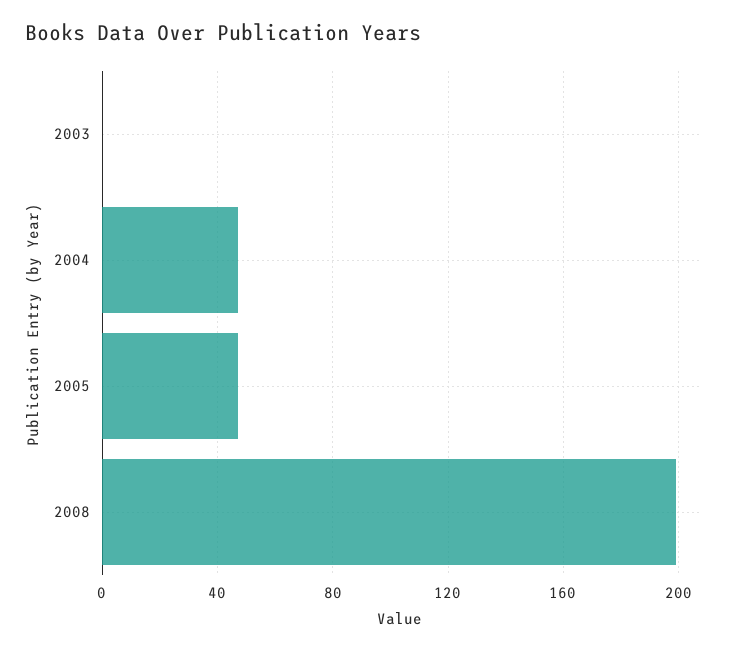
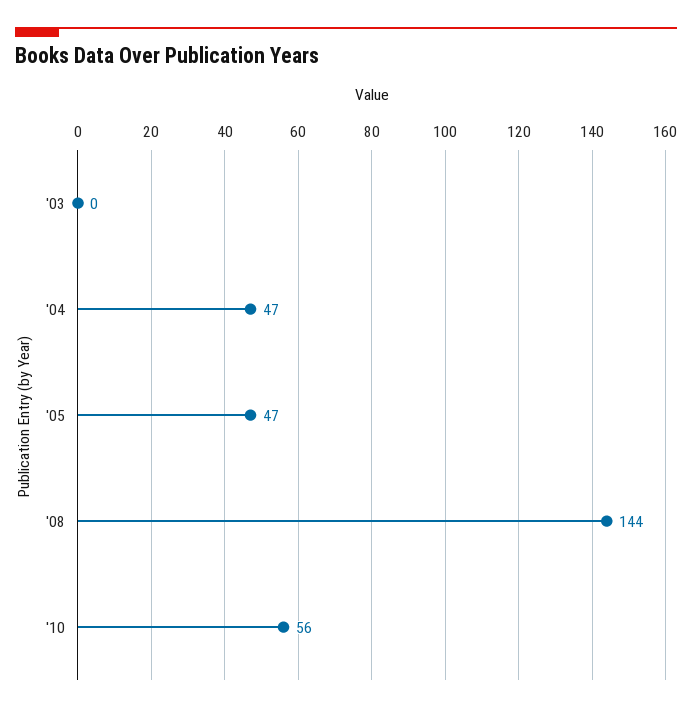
2008: 200 -> 144
'10: none -> 56

